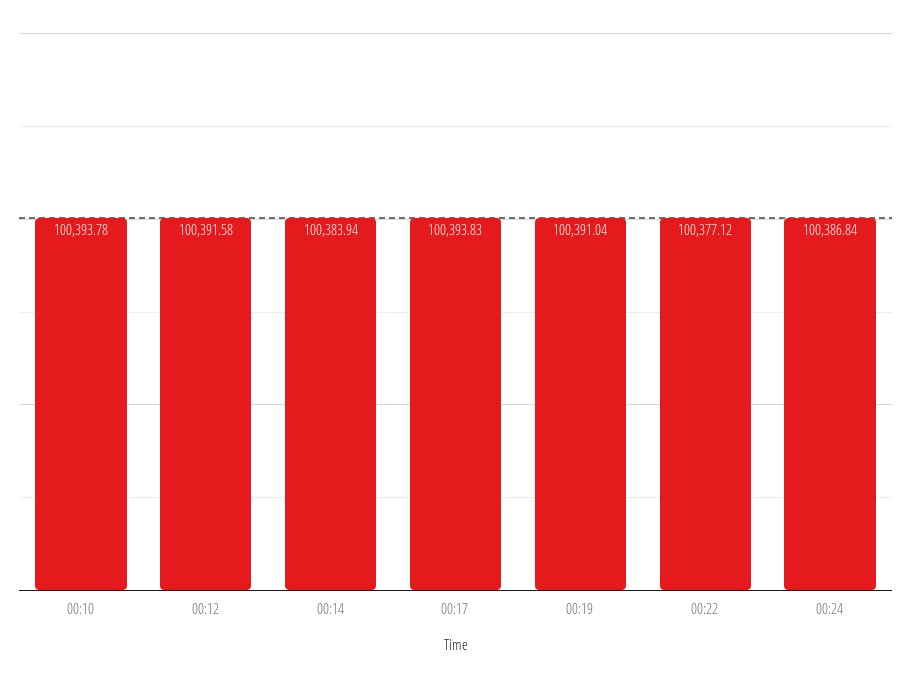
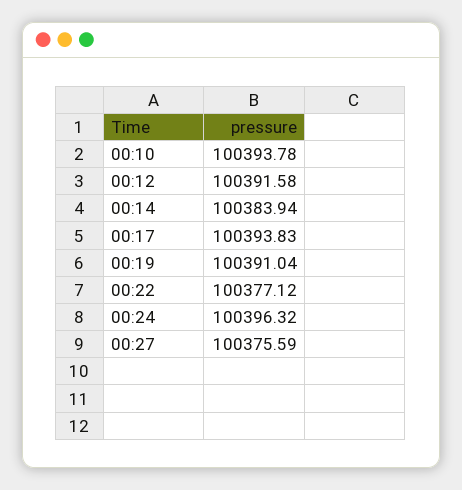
00:24: 100386.84 -> 100396.32
00:27: none -> 100375.59

